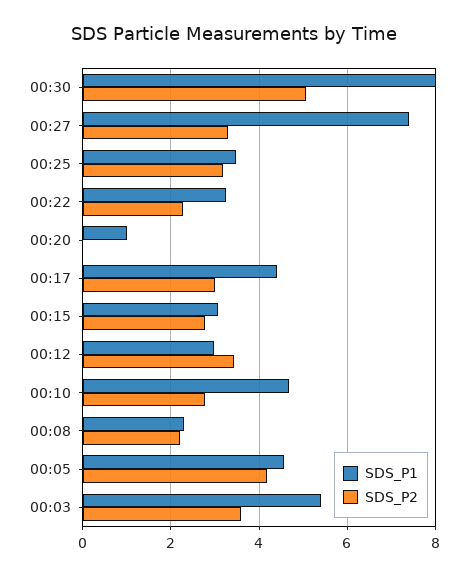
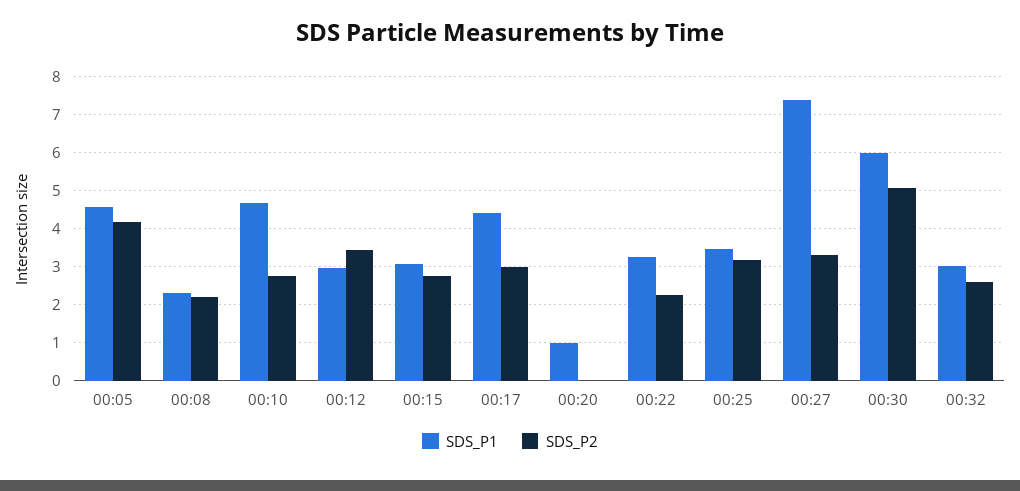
SDS_P1, 00:30: 8 -> 6
SDS_P1, 00:03: 5.4 -> none
SDS_P2, 00:03: 3.6 -> none
SDS_P1, 00:32: none -> 3
SDS_P2, 00:32: none -> 2.6

